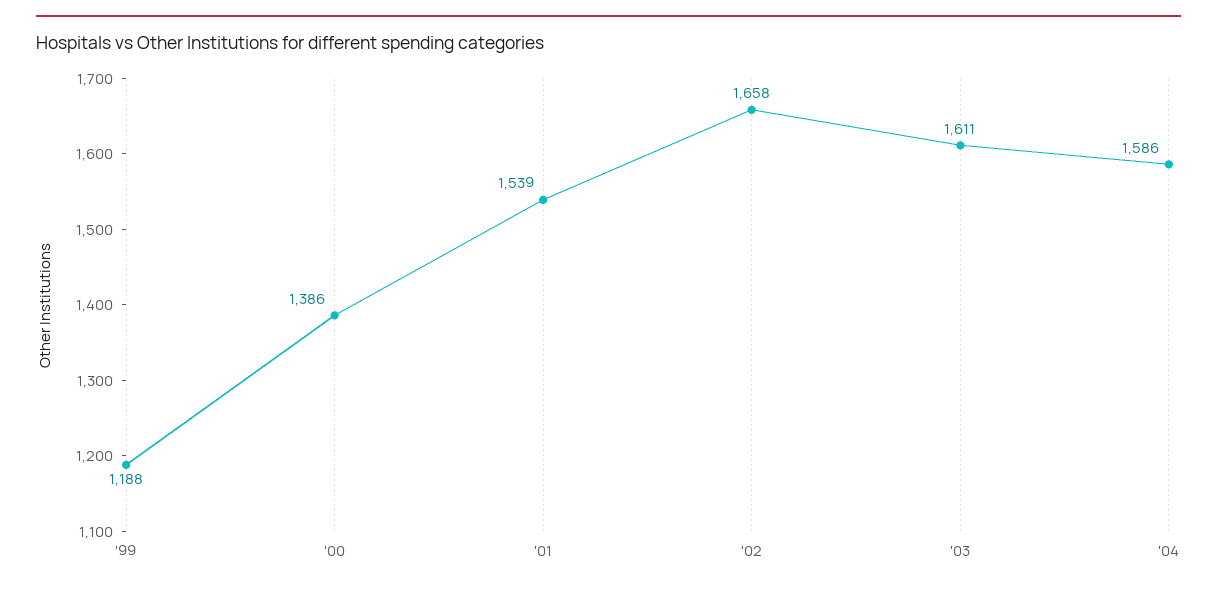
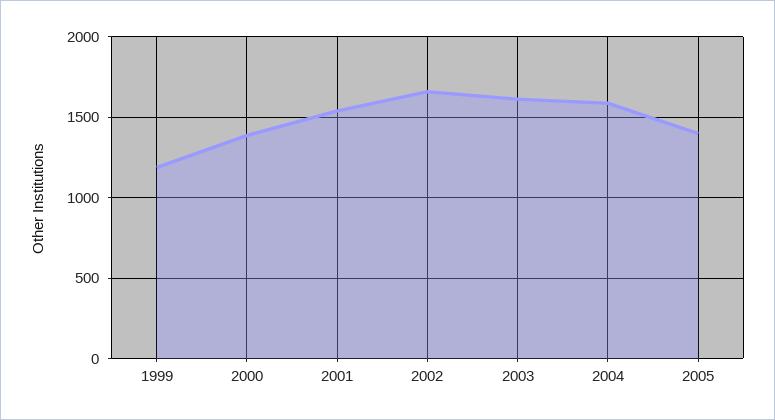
2005: none -> 1400

